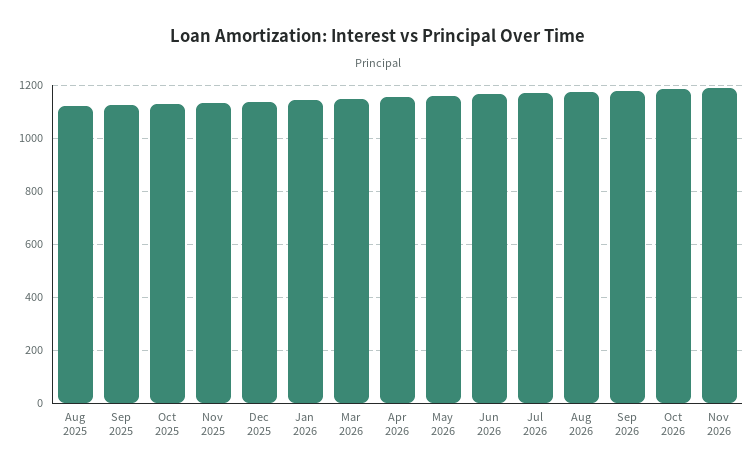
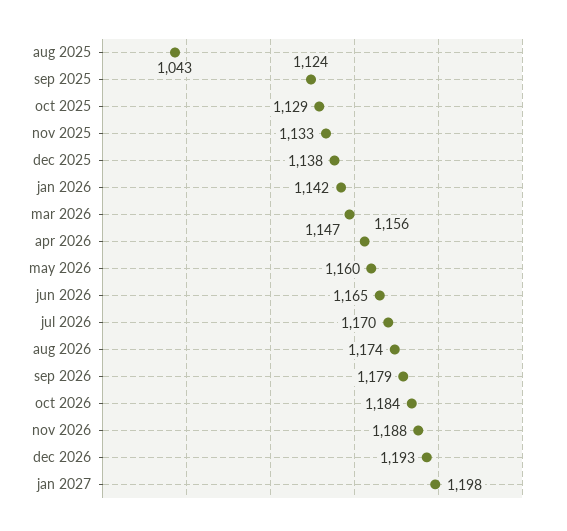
Aug 2025: 1125 -> 1043
dec 2026: none -> 1193
jan 2027: none -> 1198

